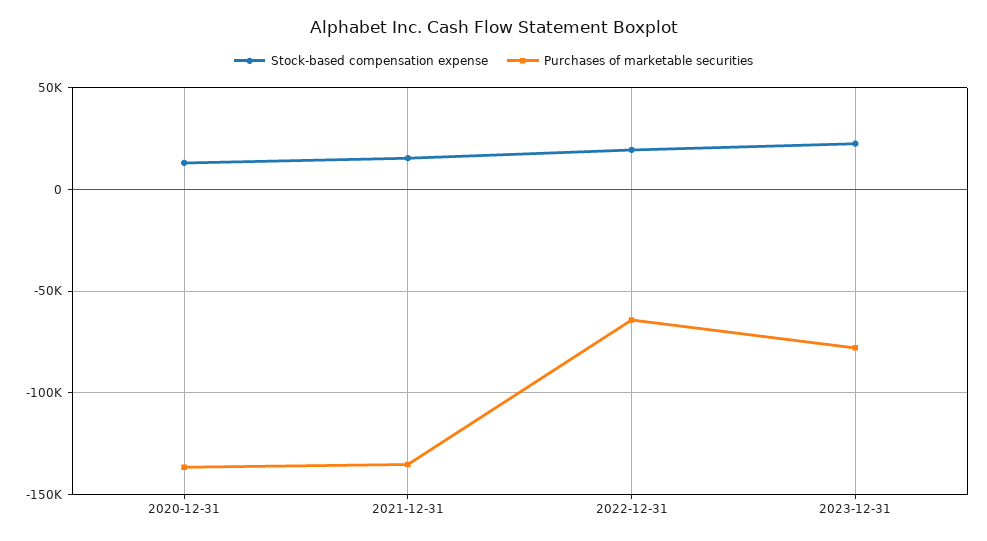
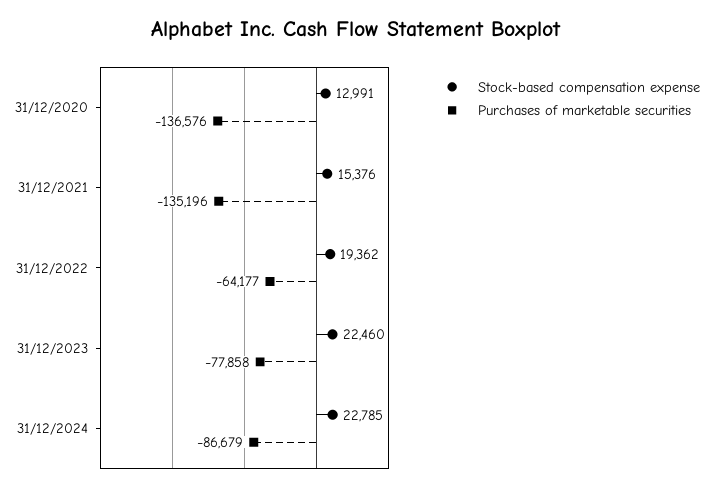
Stock-based compensation expense, 31/12/2024: none -> 22785
Purchases of marketable securities, 31/12/2024: none -> -86679

